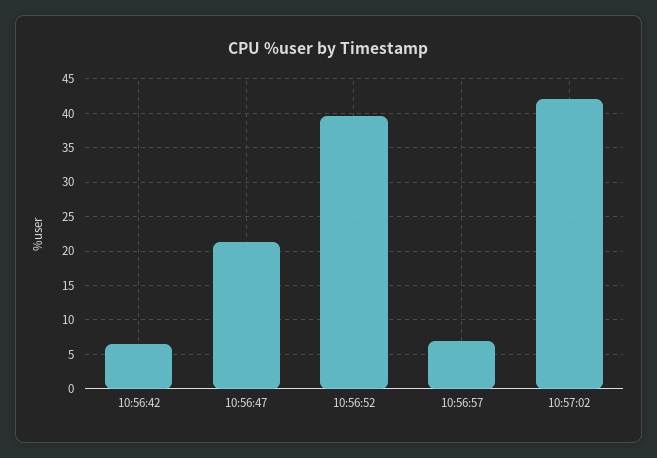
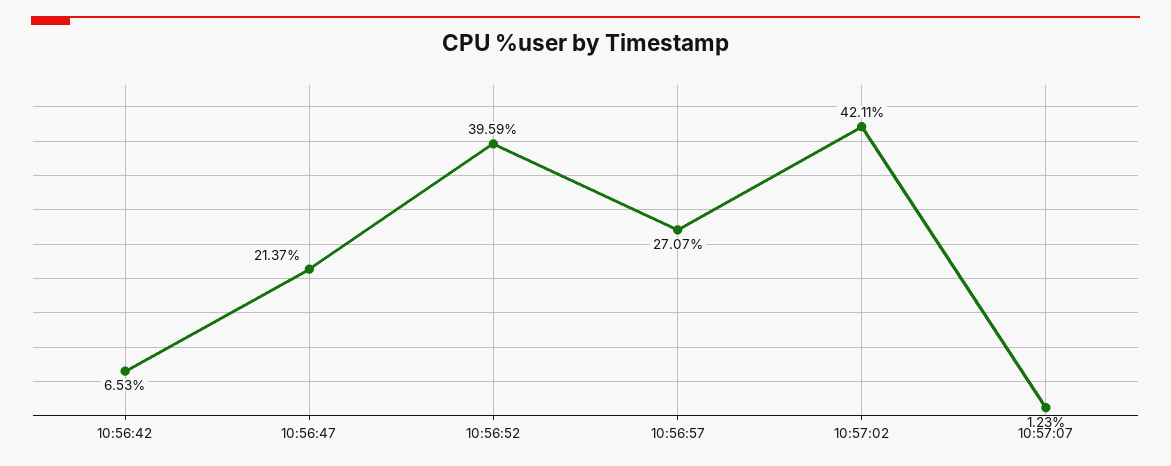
10:56:57: 7 -> 27.07
10:57:07: none -> 1.23

